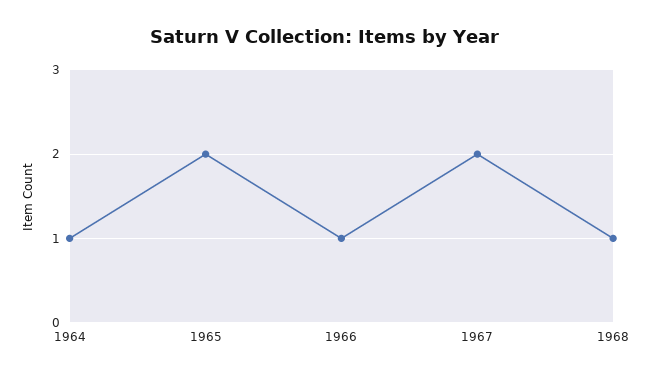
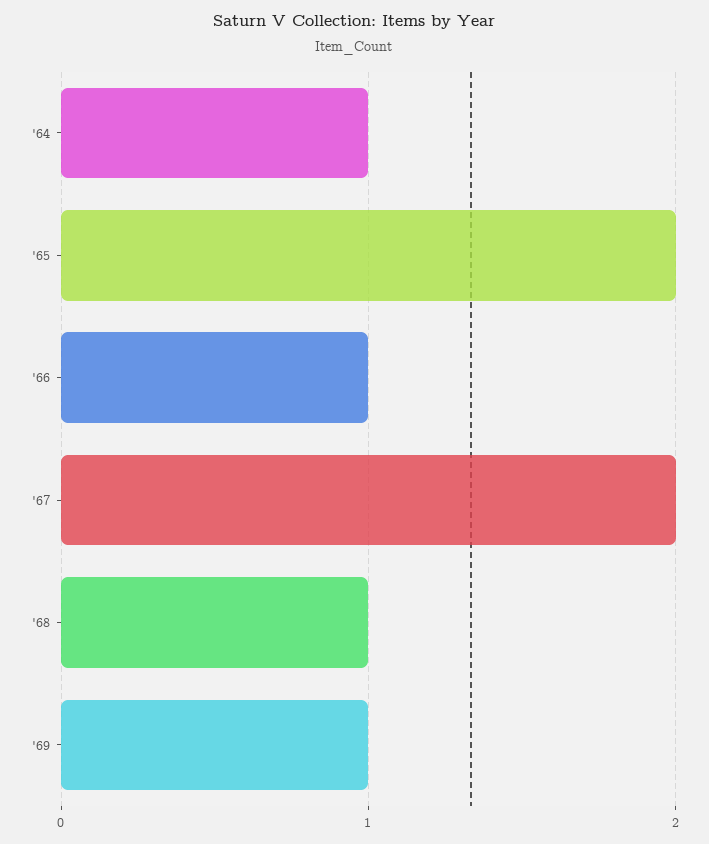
'69: none -> 1

